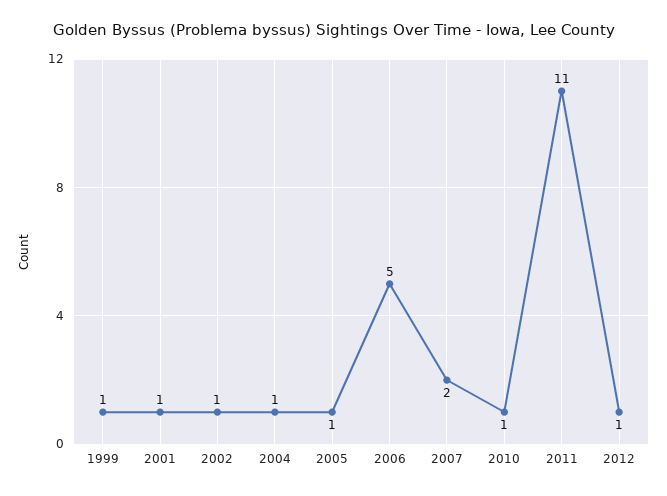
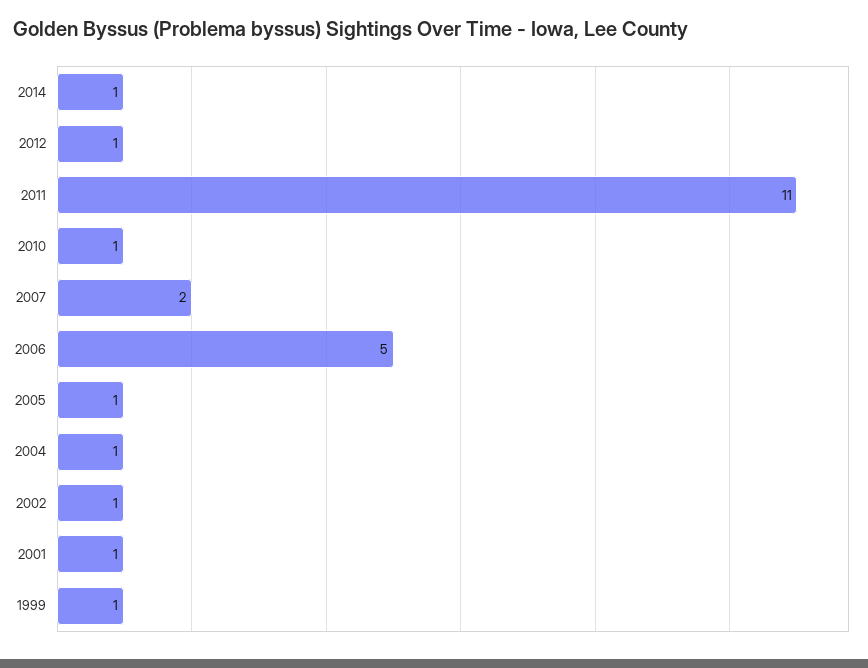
2014: none -> 1

